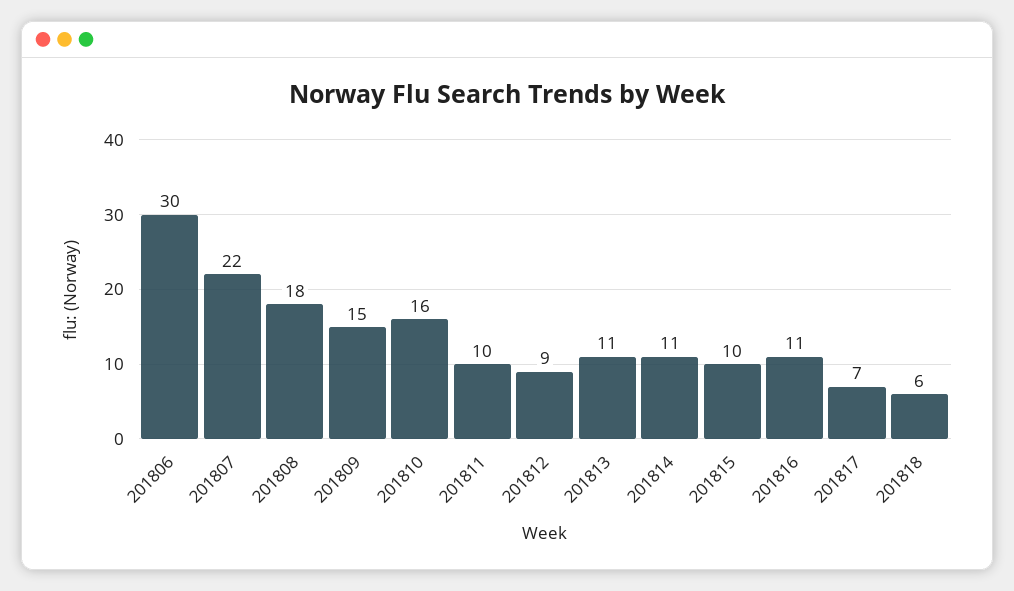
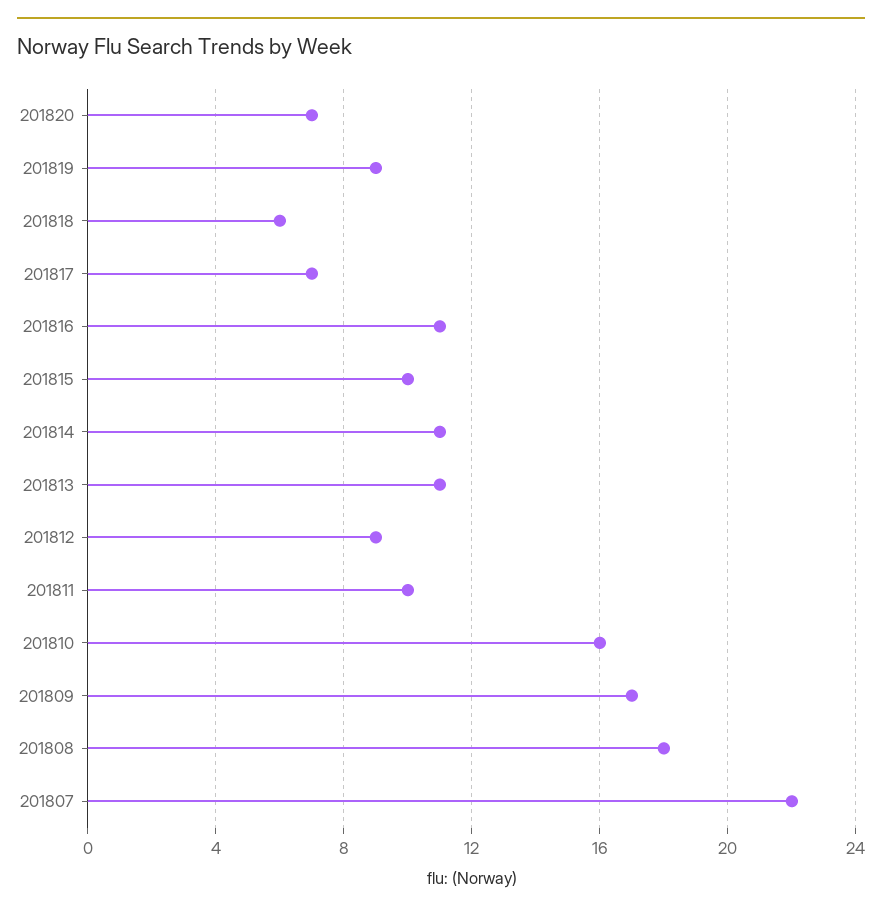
201806: 30 -> none
201809: 15 -> 17
201820: none -> 7
201819: none -> 9

